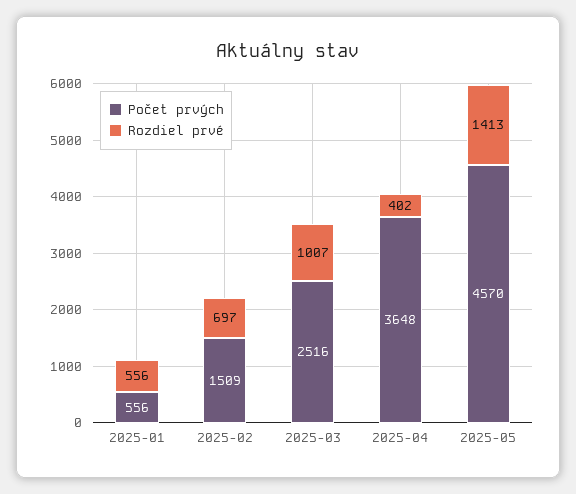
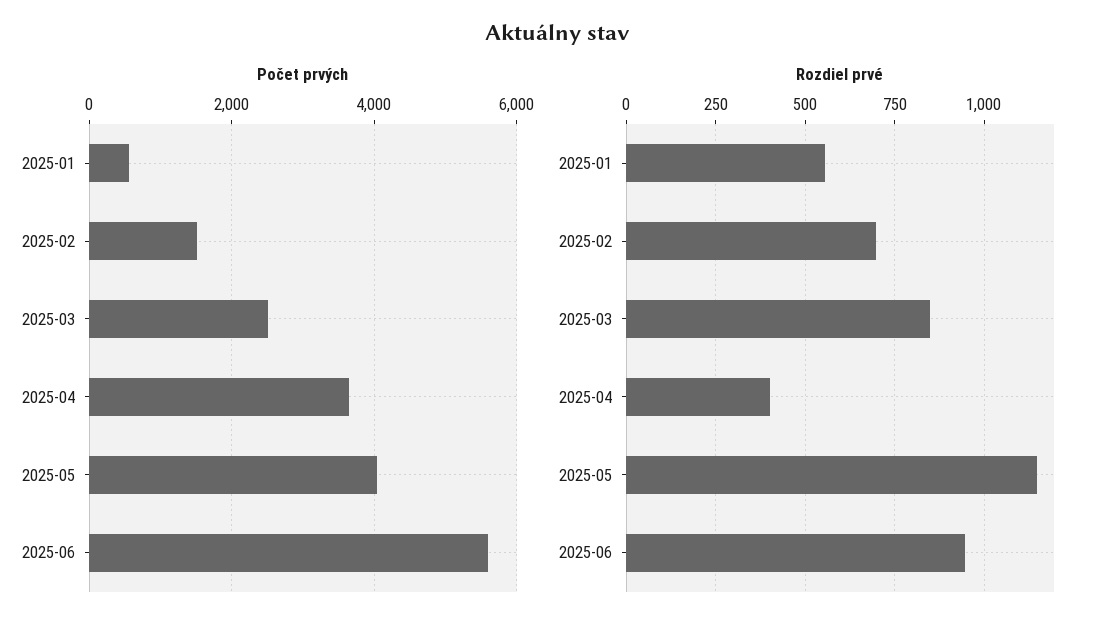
Rozdiel prvé, 2025-03: 1007 -> 850
Počet prvých, 2025-05: 4570 -> 4000
Rozdiel prvé, 2025-05: 1413 -> 1150
Počet prvých, 2025-06: none -> 5600
Rozdiel prvé, 2025-06: none -> 950

